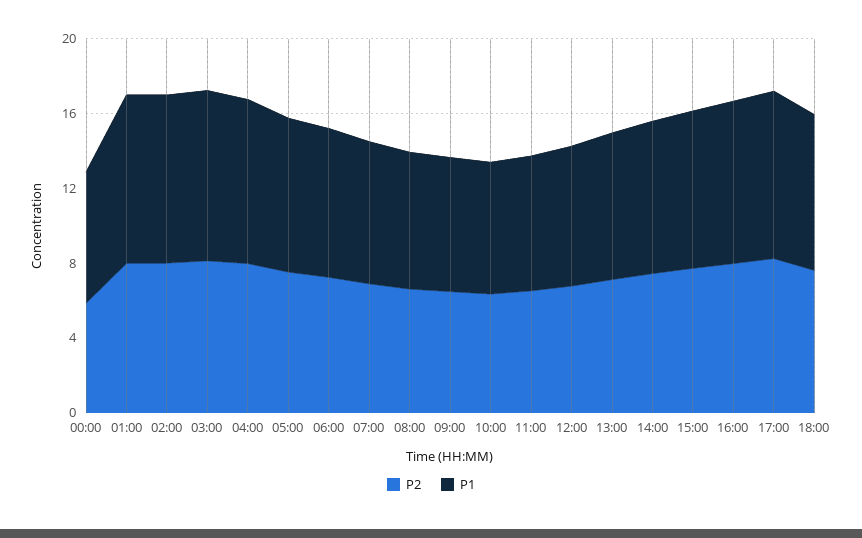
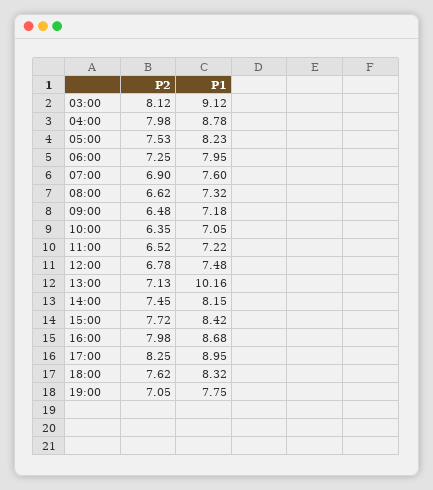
P2, 00:00: 6 -> none
P1, 00:00: 7 -> none
P2, 01:00: 8 -> none
P1, 01:00: 9 -> none
P2, 02:00: 8 -> none
P1, 02:00: 9 -> none
P1, 13:00: 8 -> 10.16
P2, 19:00: none -> 7.05
P1, 19:00: none -> 7.75

